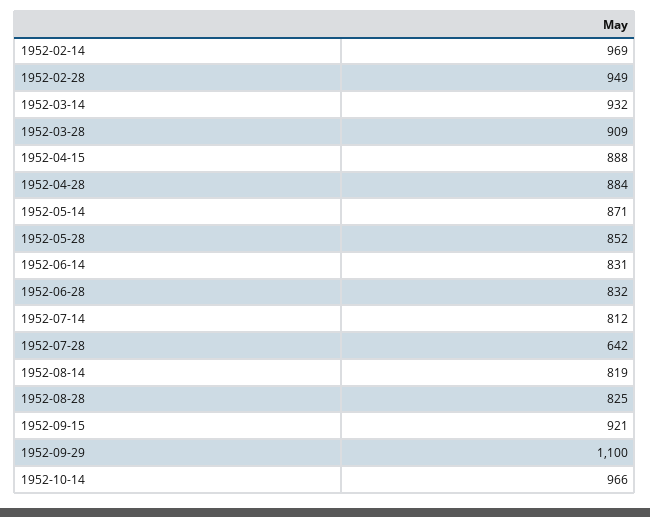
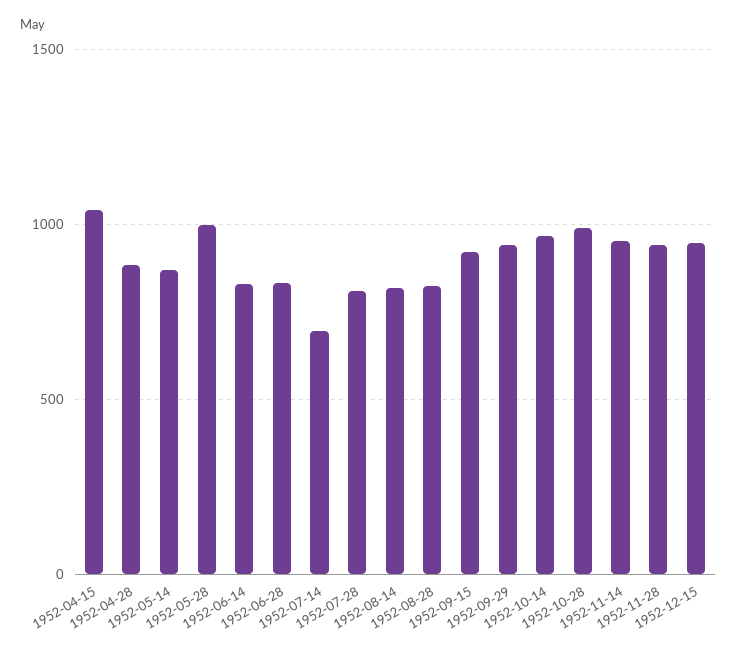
1952-02-14: 969 -> none
1952-02-28: 949 -> none
1952-03-14: 932 -> none
1952-03-28: 909 -> none
1952-04-15: 888 -> 1050
1952-05-28: 852 -> 1000
1952-07-14: 812 -> 700
1952-07-28: 642 -> 800
1952-09-29: 1100 -> 950
1952-10-28: none -> 1000
1952-11-14: none -> 950
1952-11-28: none -> 950
1952-12-15: none -> 950

